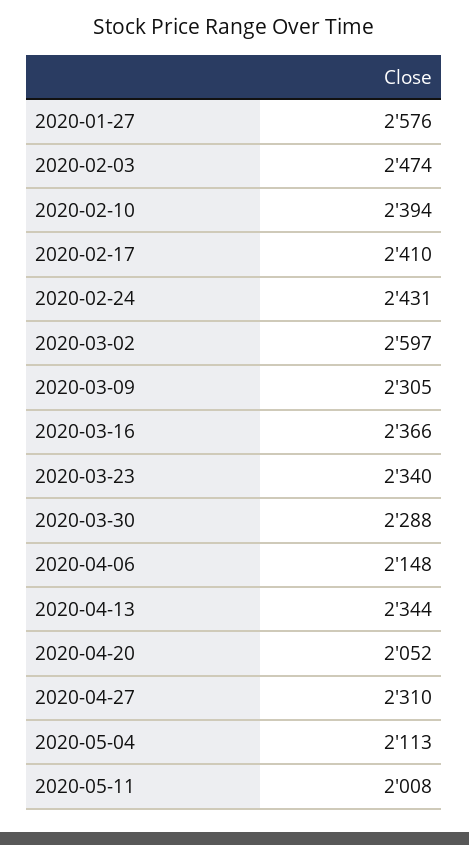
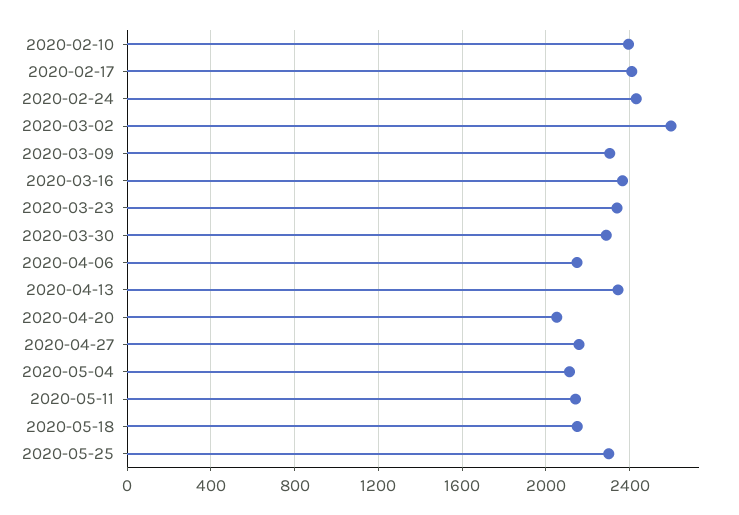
2020-01-27: 2576 -> none
2020-02-03: 2474 -> none
2020-04-27: 2310 -> 2150
2020-05-11: 2008 -> 2150
2020-05-18: none -> 2150
2020-05-25: none -> 2300

